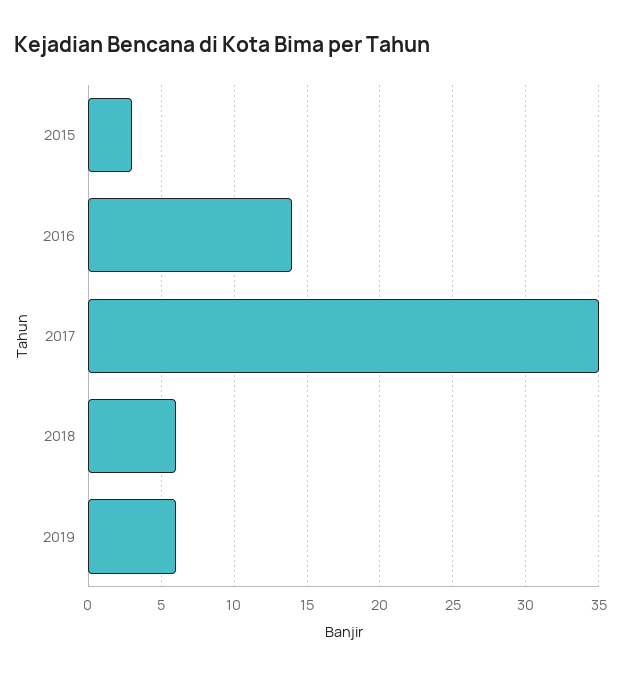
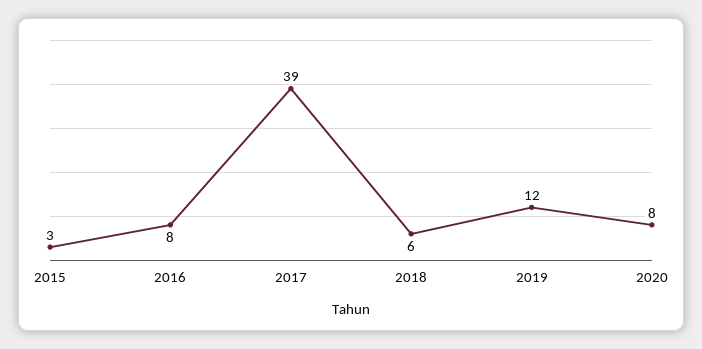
2016: 14 -> 8
2017: 35 -> 39
2019: 6 -> 12
2020: none -> 8

